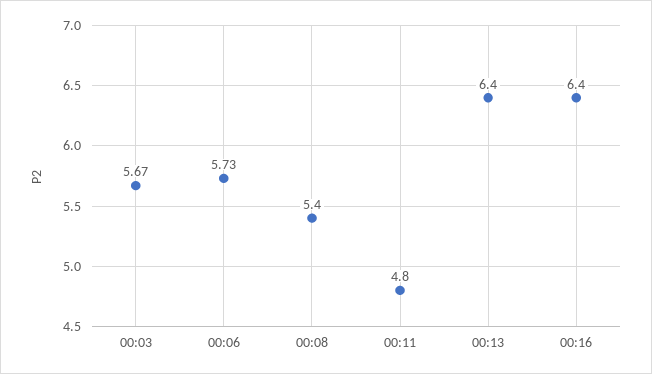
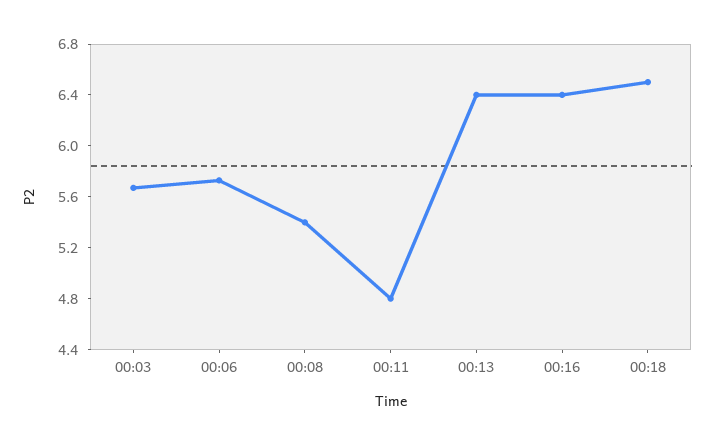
00:18: none -> 6.5

